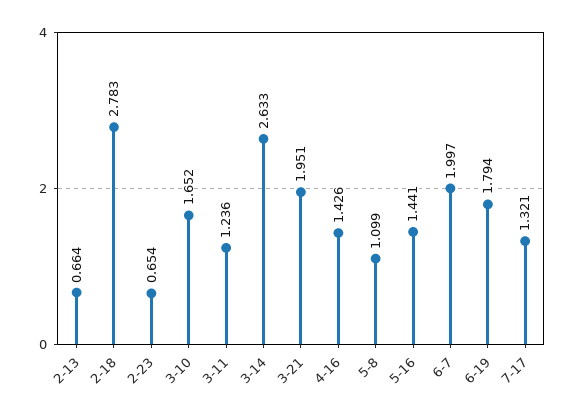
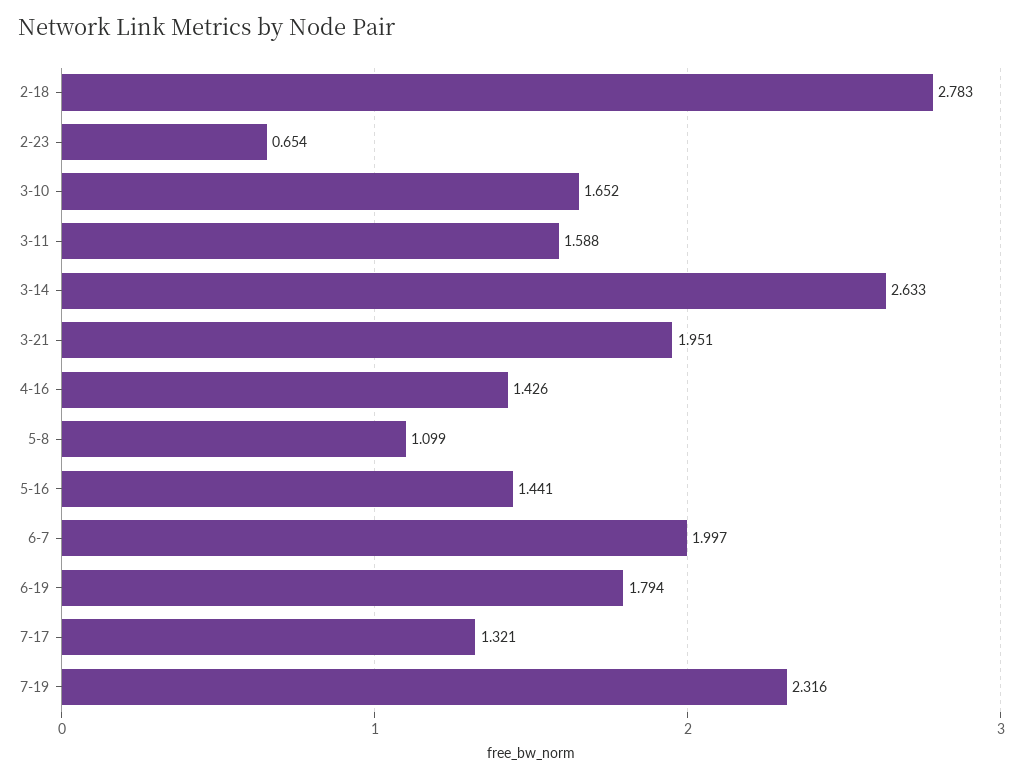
2-13: 0.664 -> none
3-11: 1.236 -> 1.588
7-19: none -> 2.316

